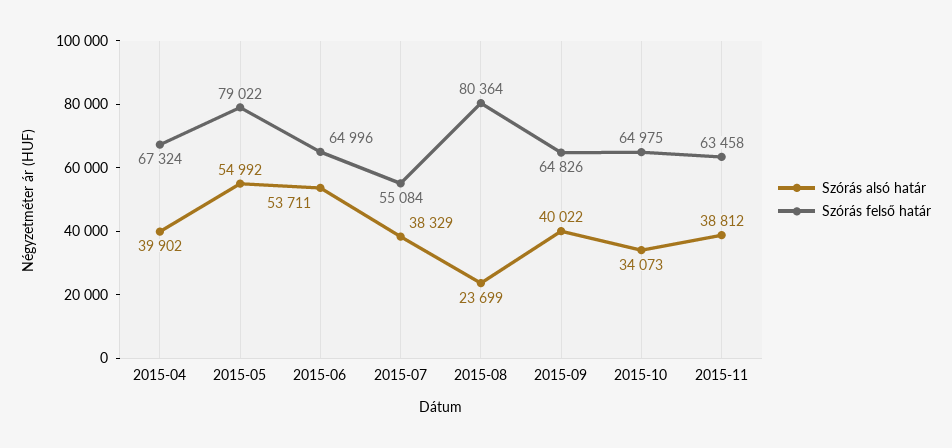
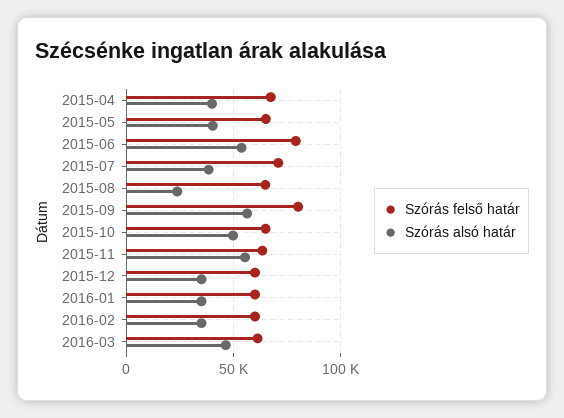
Szórás alsó határ, 2015-05: 54992 -> 40000
Szórás felső határ, 2015-05: 79022 -> 65000
Szórás felső határ, 2015-06: 64996 -> 80000
Szórás felső határ, 2015-07: 55084 -> 70000
Szórás felső határ, 2015-08: 80364 -> 65000
Szórás alsó határ, 2015-09: 40022 -> 55000
Szórás felső határ, 2015-09: 64826 -> 80000
Szórás alsó határ, 2015-10: 34073 -> 50000
Szórás alsó határ, 2015-11: 38812 -> 55000
Szórás felső határ, 2015-12: none -> 60000
Szórás alsó határ, 2015-12: none -> 35000
Szórás felső határ, 2016-01: none -> 60000
Szórás alsó határ, 2016-01: none -> 35000
Szórás felső határ, 2016-02: none -> 60000
Szórás alsó határ, 2016-02: none -> 35000
Szórás felső határ, 2016-03: none -> 60000
Szórás alsó határ, 2016-03: none -> 45000

